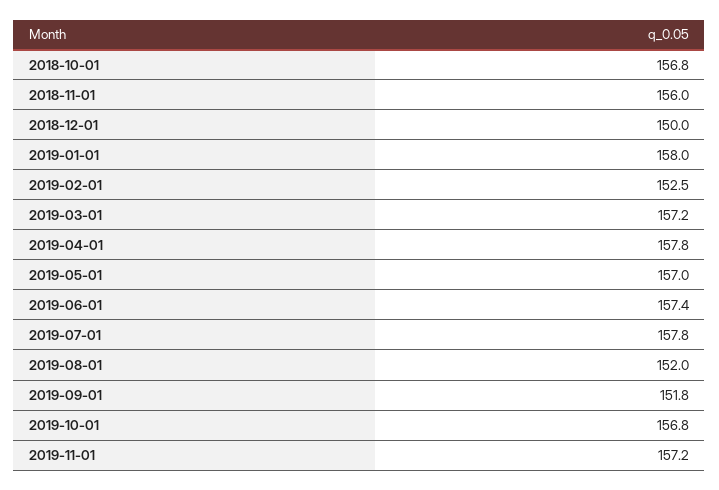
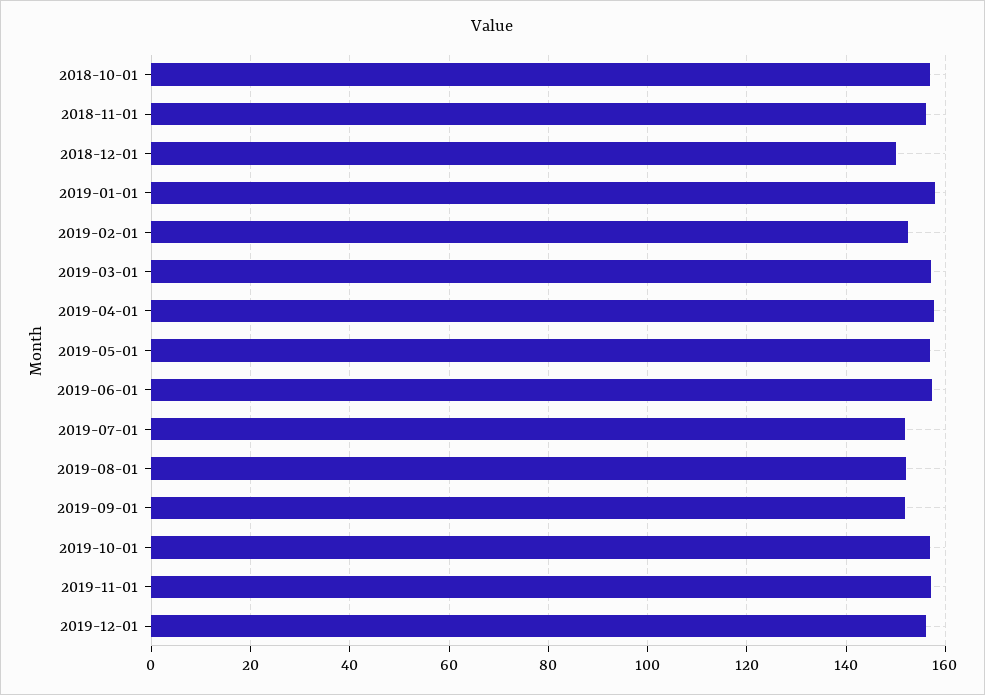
2019-07-01: 157.8 -> 152
2019-12-01: none -> 156

